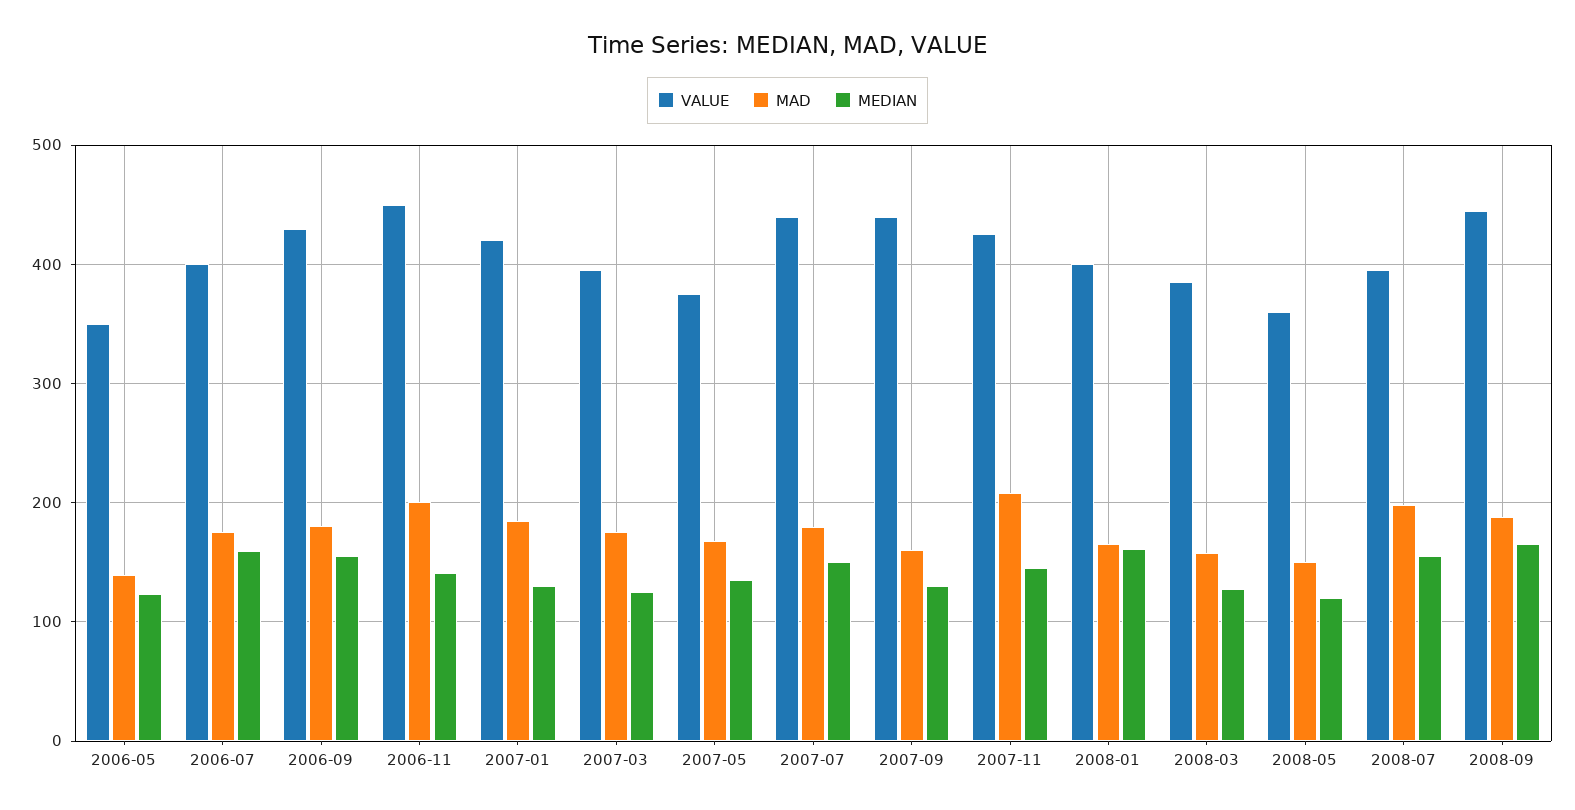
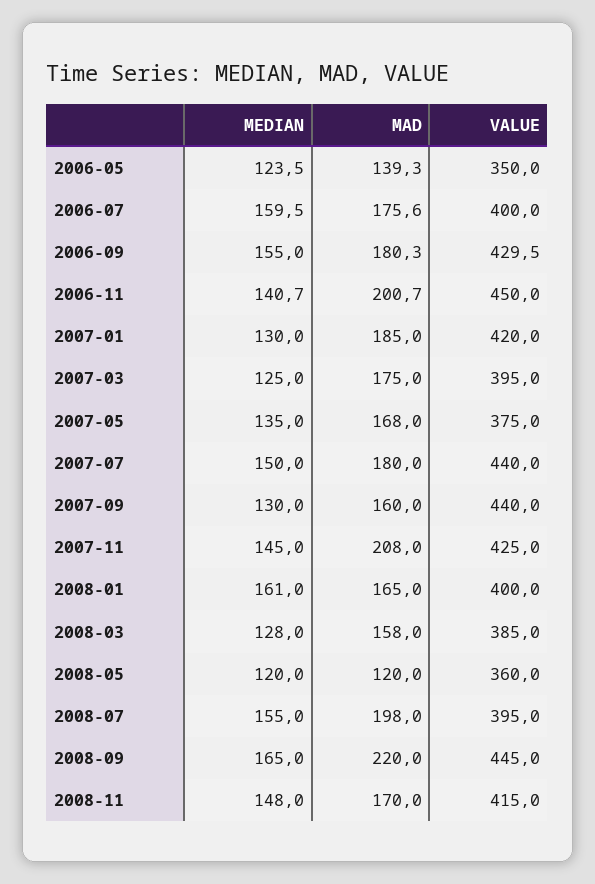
MAD, 2008-05: 150 -> 120
MAD, 2008-09: 190 -> 220
MEDIAN, 2008-11: none -> 148
MAD, 2008-11: none -> 170
VALUE, 2008-11: none -> 415

